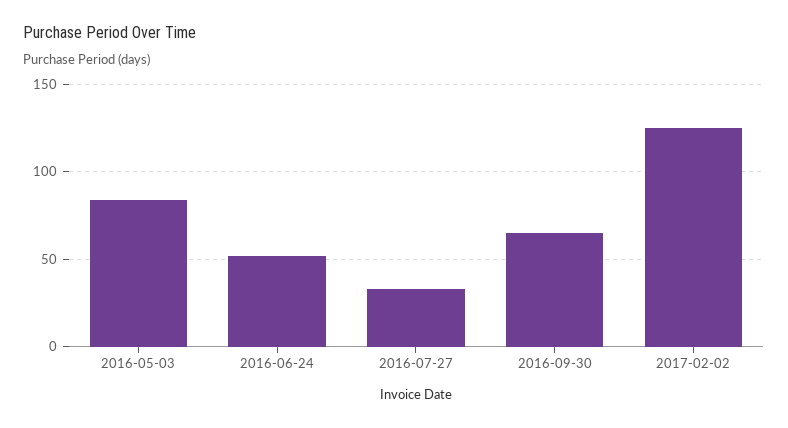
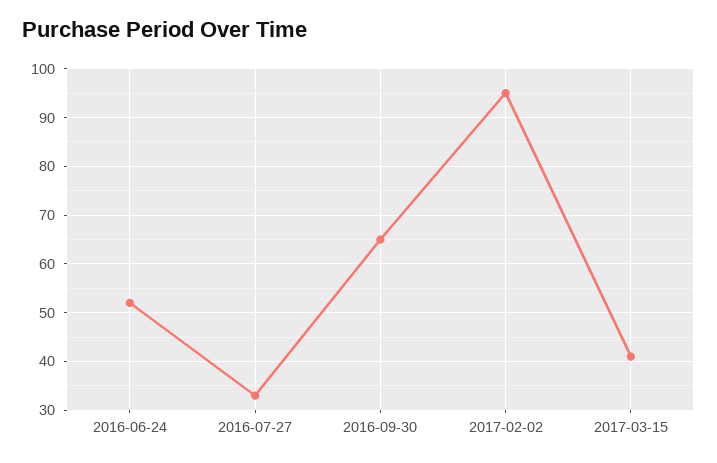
2016-05-03: 85 -> none
2017-02-02: 125 -> 95
2017-03-15: none -> 40

